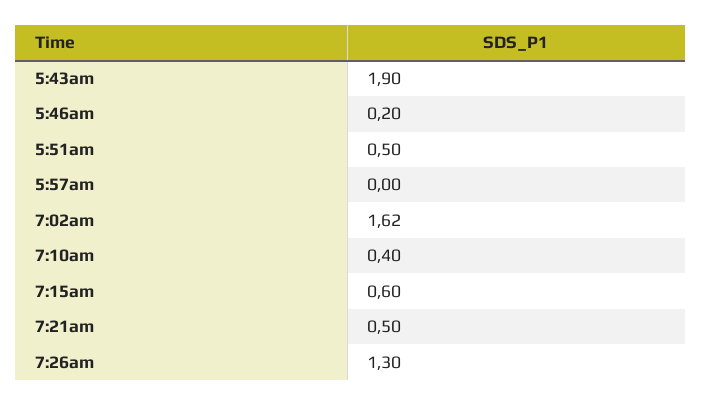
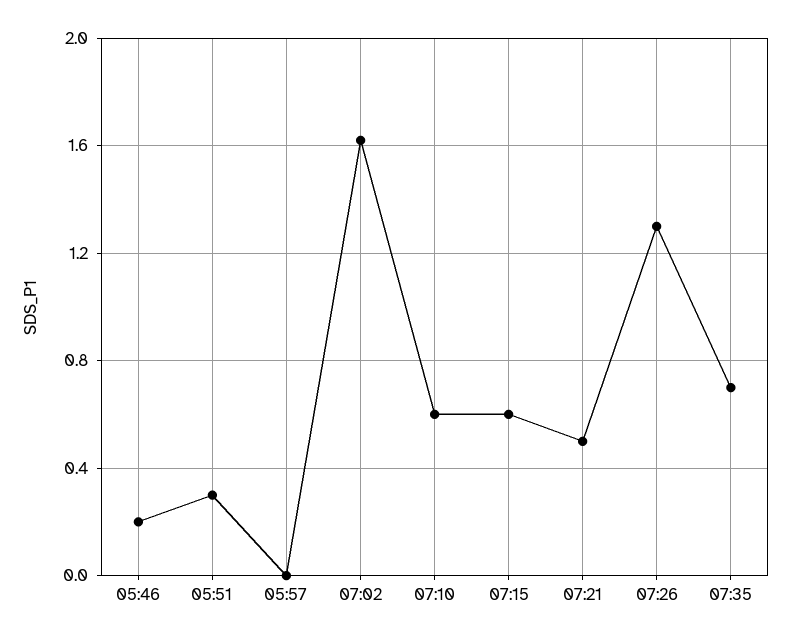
5:43am: 1.9 -> none
5:51am: 0.5 -> 0.3
7:10am: 0.4 -> 0.6
07:35: none -> 0.7

